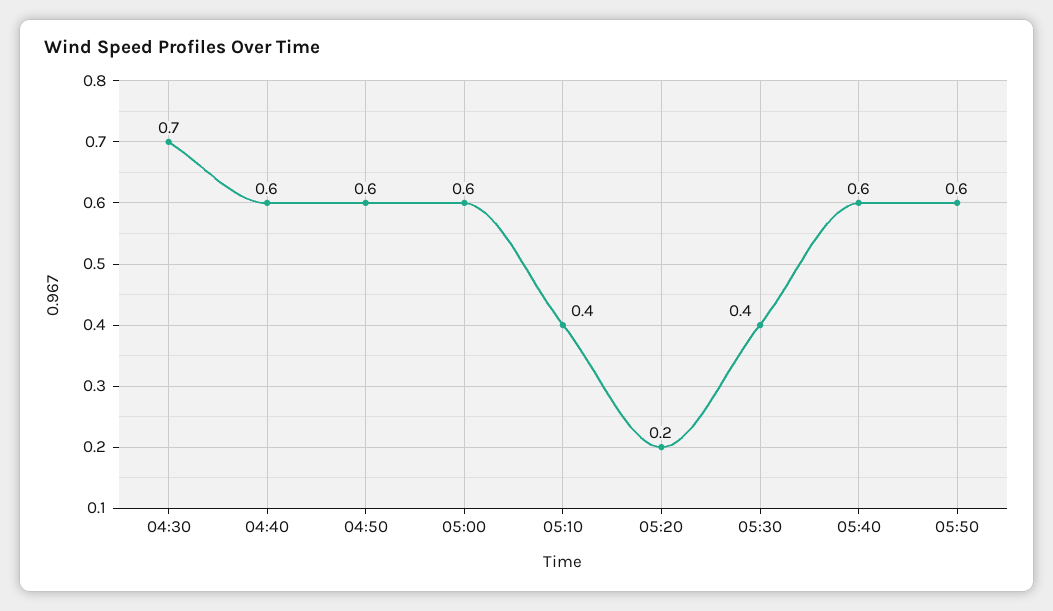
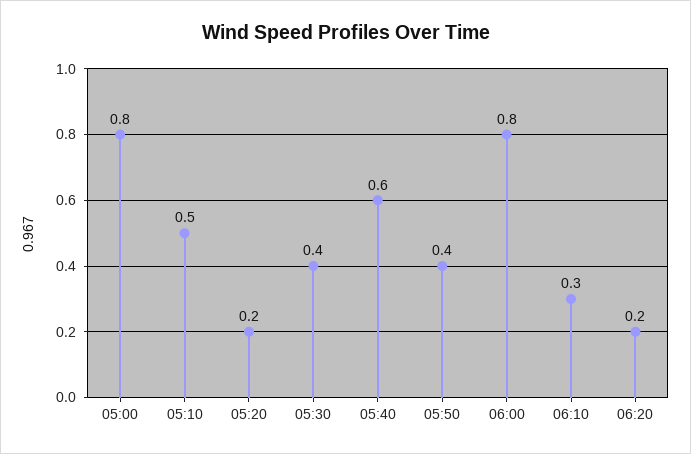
04:30: 0.7 -> none
04:40: 0.6 -> none
04:50: 0.6 -> none
05:00: 0.6 -> 0.8
05:10: 0.4 -> 0.5
05:50: 0.6 -> 0.4
06:00: none -> 0.8
06:10: none -> 0.3
06:20: none -> 0.2

